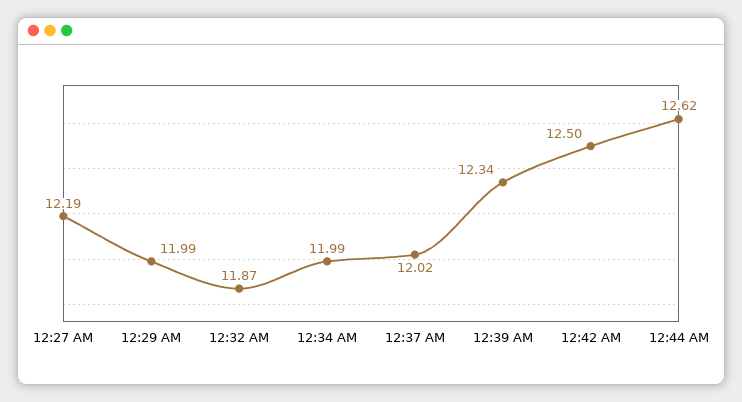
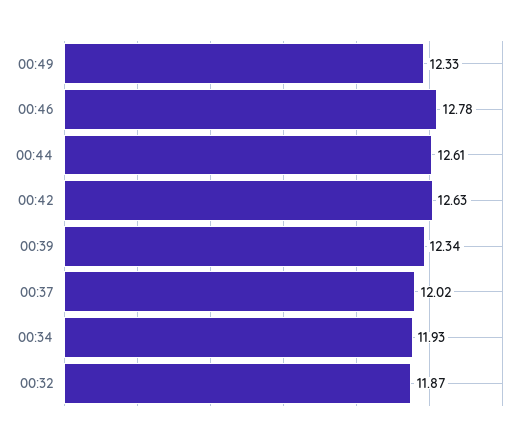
12:27 AM: 12.19 -> none
12:29 AM: 11.99 -> none
12:34 AM: 11.99 -> 11.93
12:42 AM: 12.5 -> 12.63
12:44 AM: 12.62 -> 12.61
00:49: none -> 12.33
00:46: none -> 12.78

